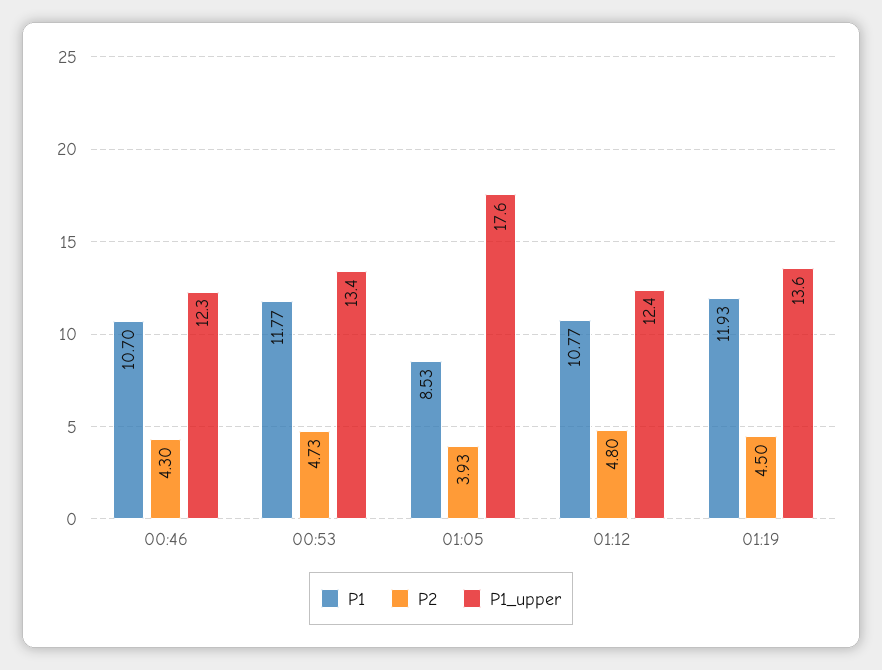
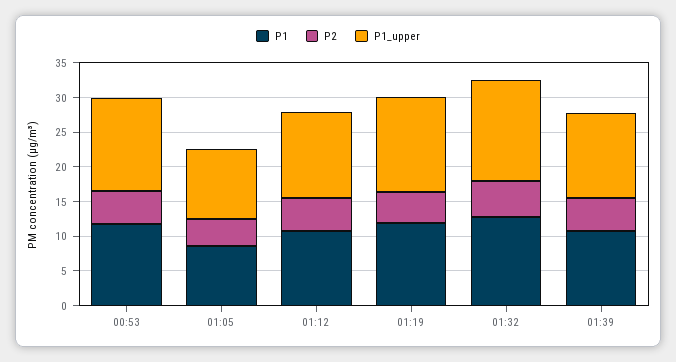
P1, 00:46: 10.7 -> none
P2, 00:46: 4.3 -> none
P1_upper, 00:46: 12.3 -> none
P1_upper, 01:05: 17.6 -> 10
P1, 01:32: none -> 12.5
P2, 01:32: none -> 5
P1_upper, 01:32: none -> 15
P1, 01:39: none -> 10
P2, 01:39: none -> 5
P1_upper, 01:39: none -> 12.5

